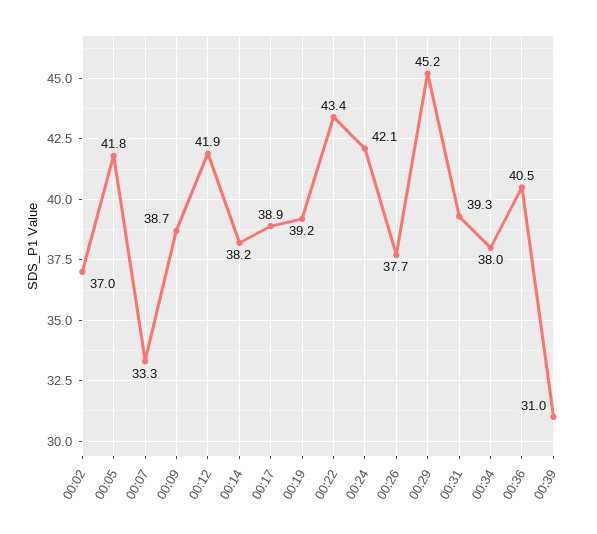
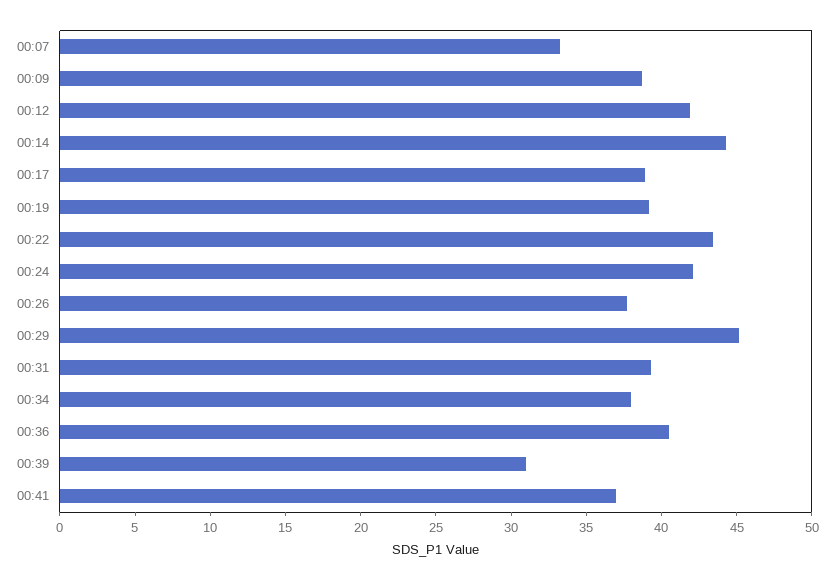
00:02: 37 -> none
00:05: 41.8 -> none
00:14: 38.2 -> 44
00:41: none -> 37

